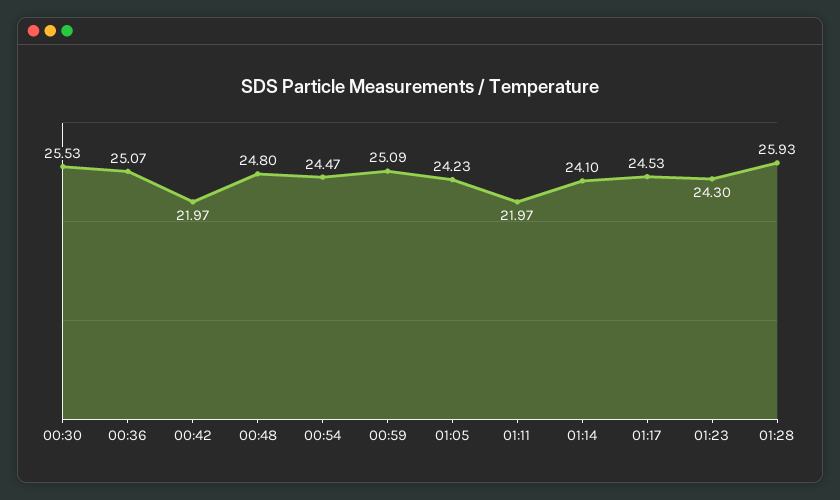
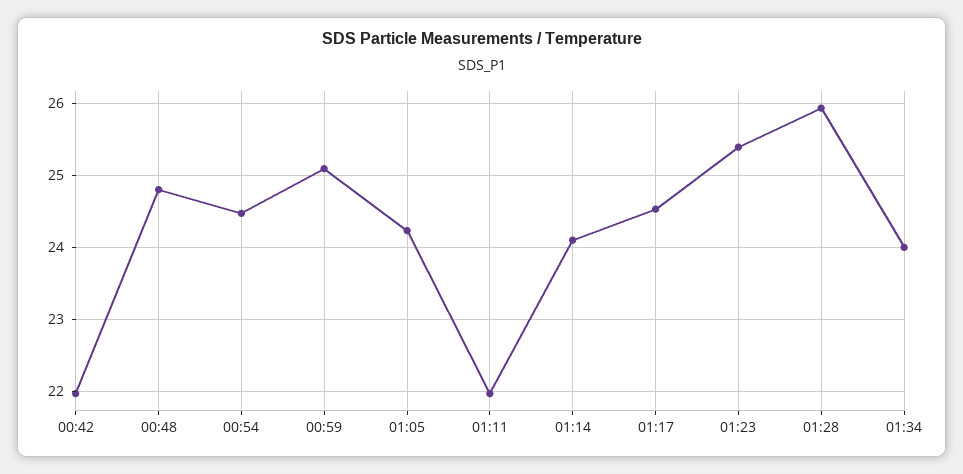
00:30: 25.53 -> none
00:36: 25.07 -> none
01:23: 24.3 -> 25.4
01:34: none -> 24

